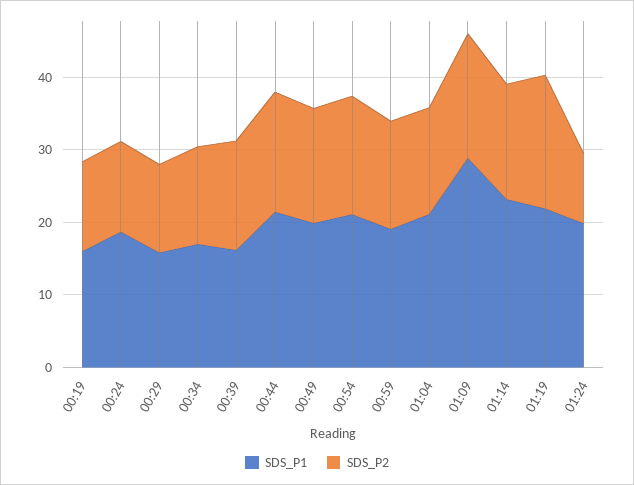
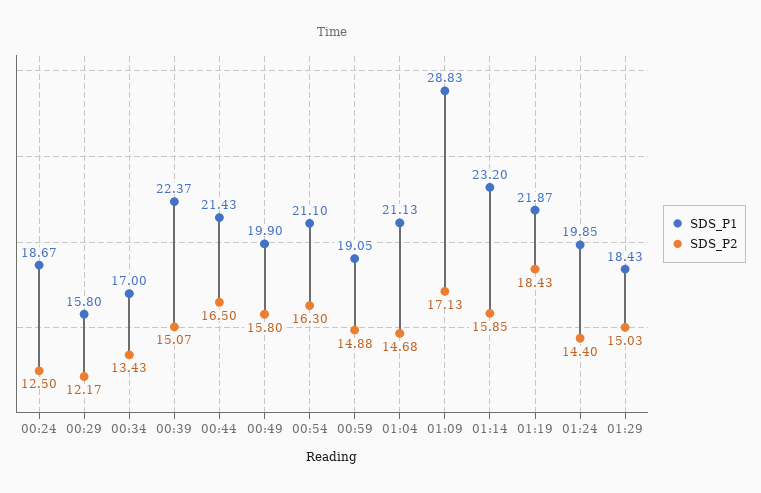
SDS_P1, 00:19: 16 -> none
SDS_P2, 00:19: 12 -> none
SDS_P1, 00:39: 16 -> 22.37
SDS_P2, 01:24: 10 -> 14.4
SDS_P1, 01:29: none -> 18.43
SDS_P2, 01:29: none -> 15.03

